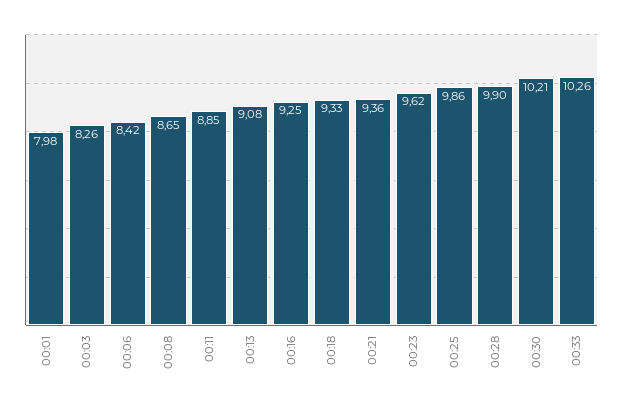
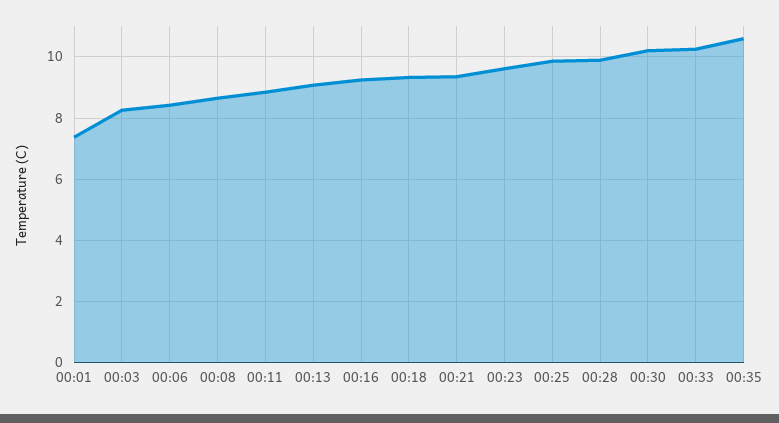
00:01: 7.98 -> 7.4
00:35: none -> 10.6

